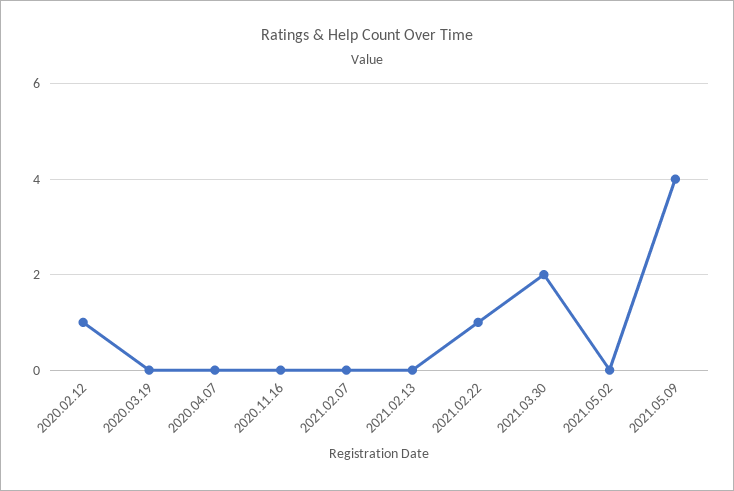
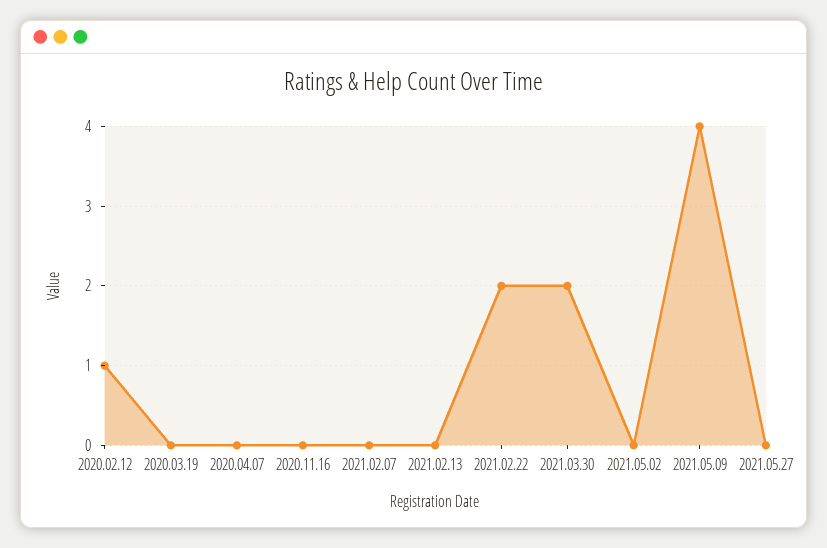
2021.02.22: 1 -> 2
2021.05.27: none -> 0

